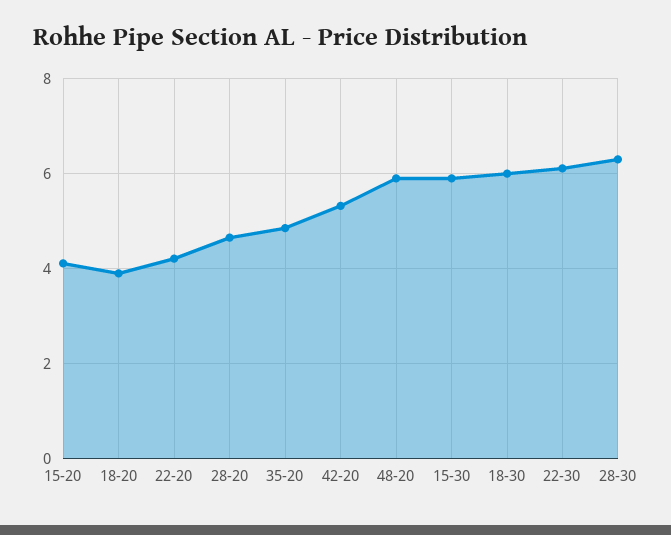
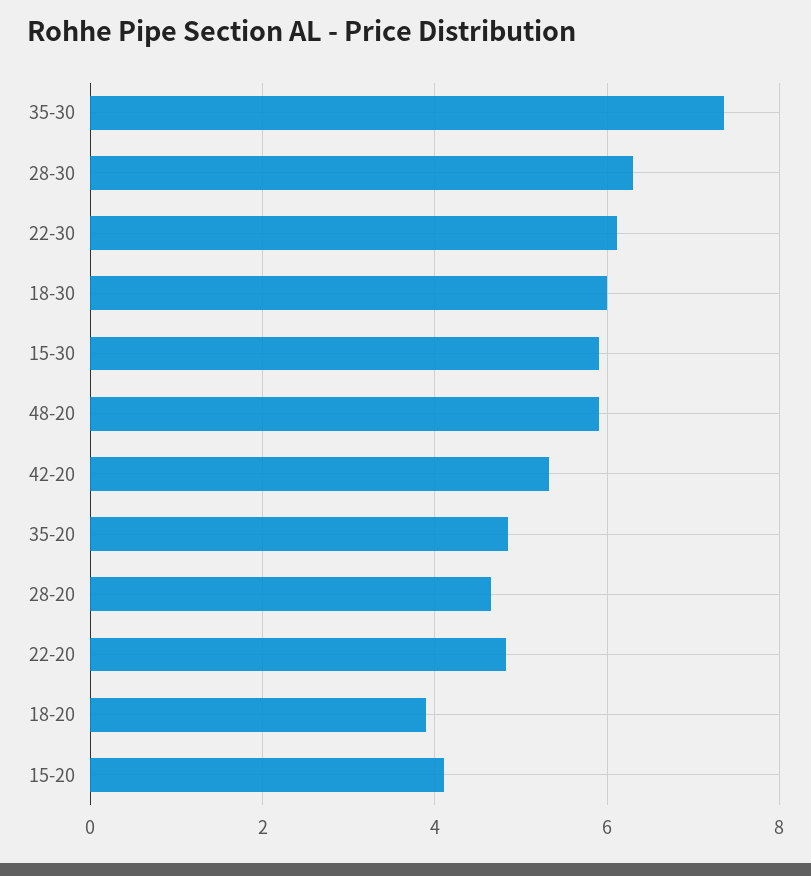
22-20: 4.2 -> 4.8
35-30: none -> 7.4

